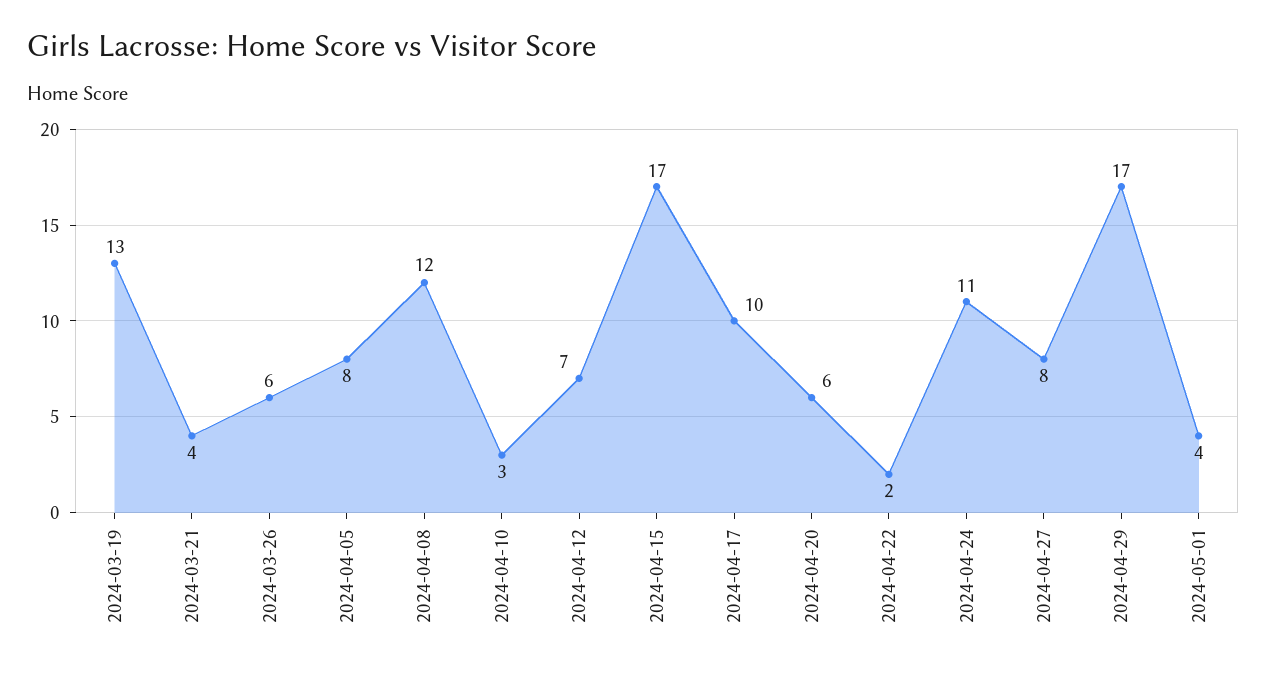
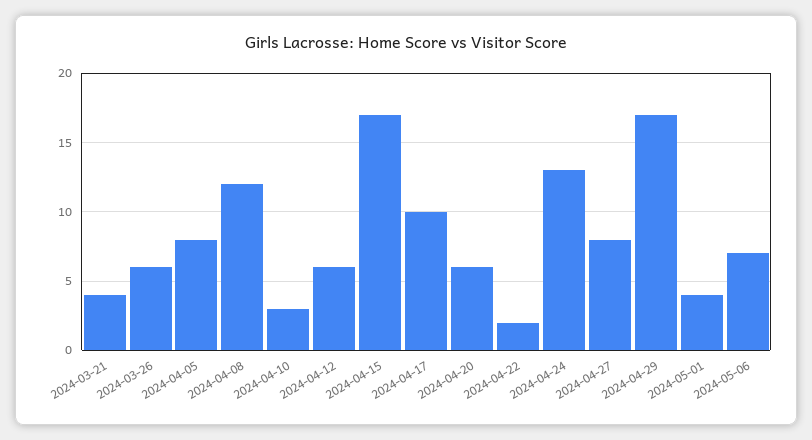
2024-03-19: 13 -> none
2024-04-12: 7 -> 6
2024-04-24: 11 -> 13
2024-05-06: none -> 7

